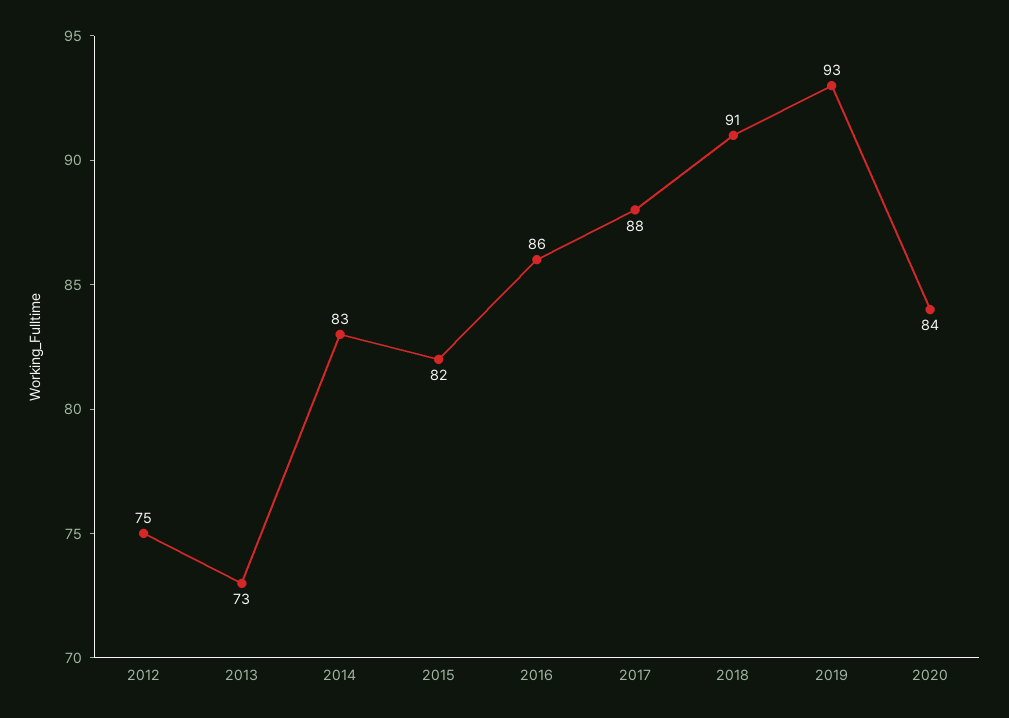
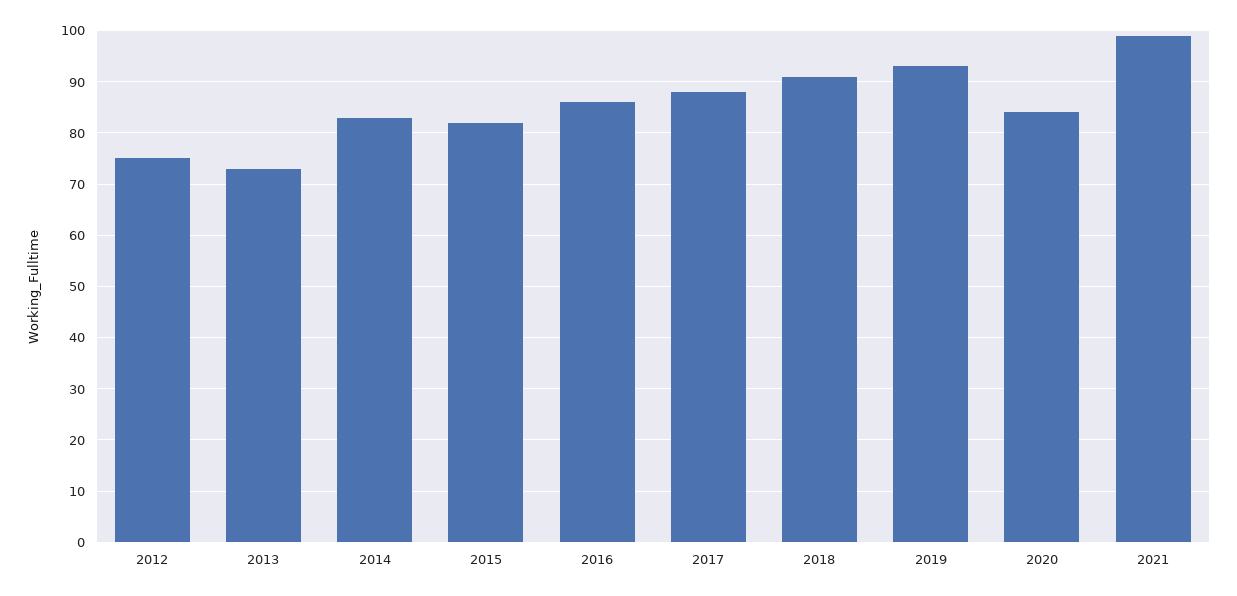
2021: none -> 100

